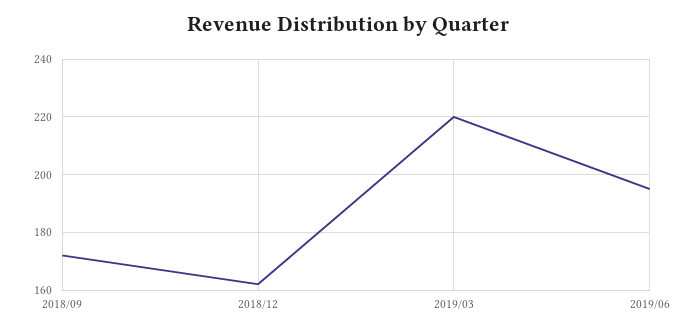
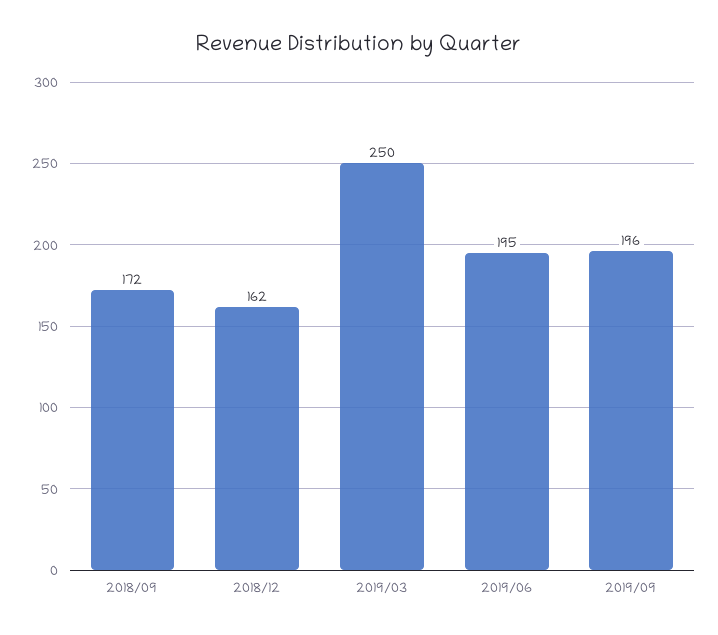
2019/03: 220 -> 250
2019/09: none -> 196

